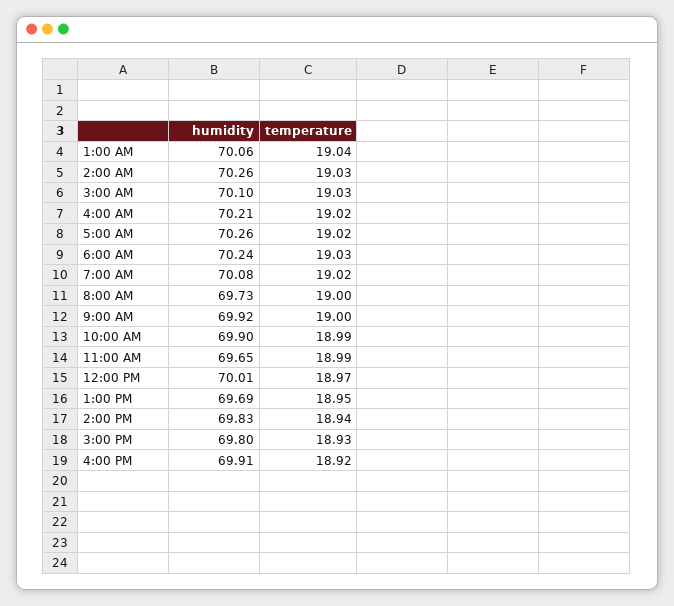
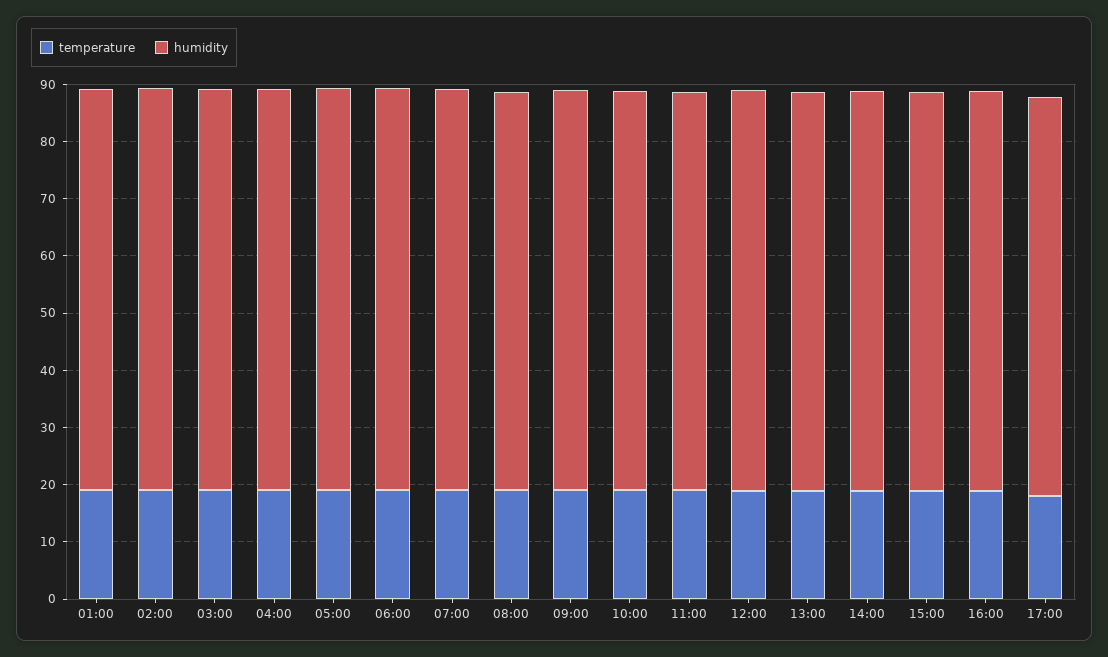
temperature, 17:00: none -> 18
humidity, 17:00: none -> 70

